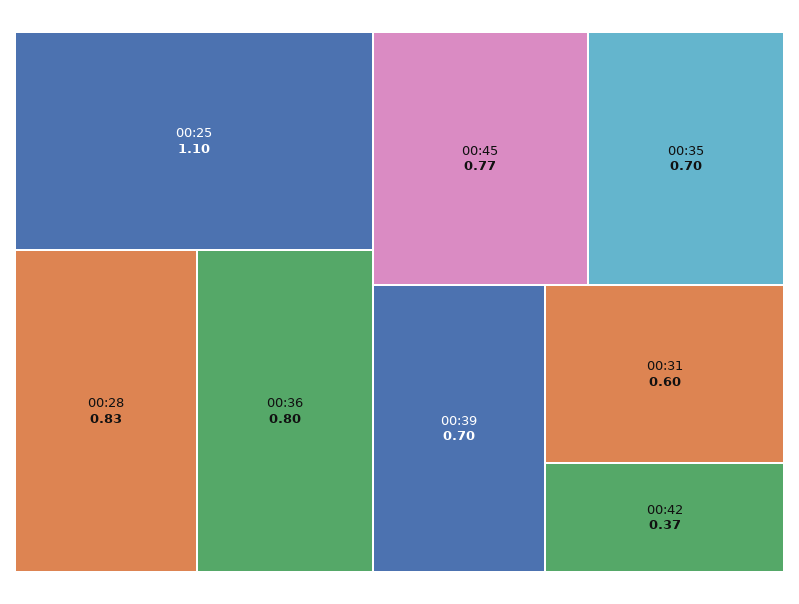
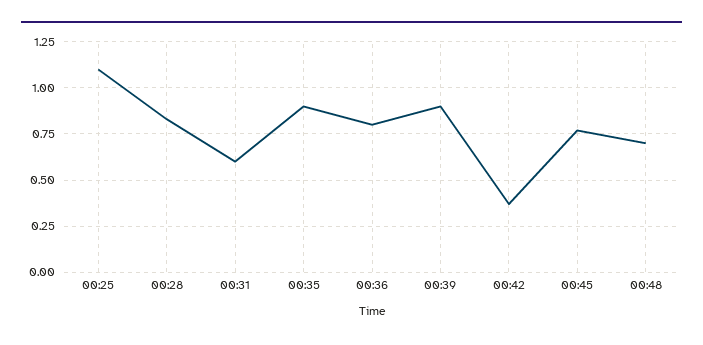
00:35: 0.7 -> 0.9
00:39: 0.7 -> 0.9
00:48: none -> 0.7

